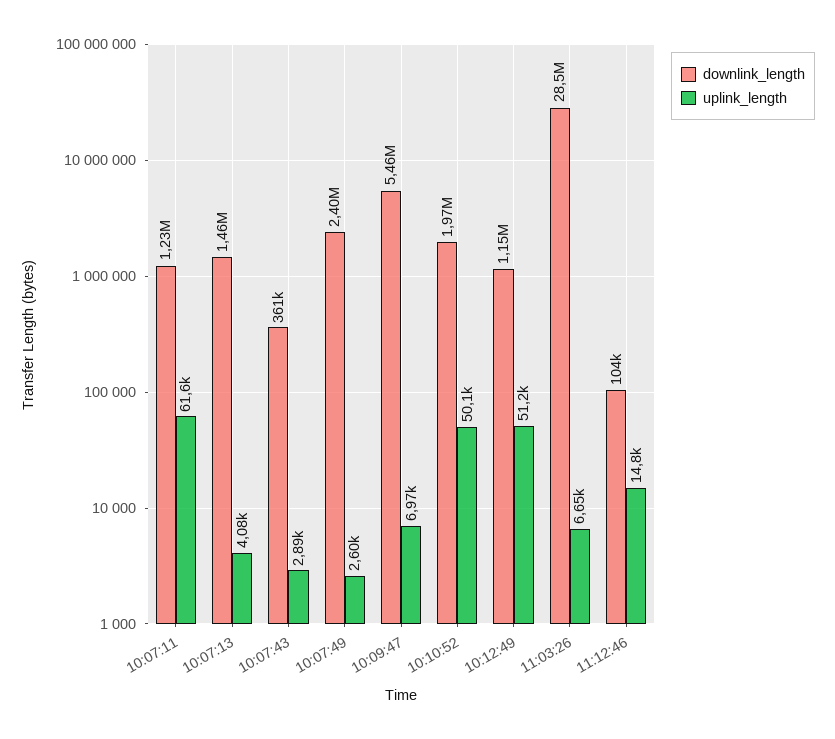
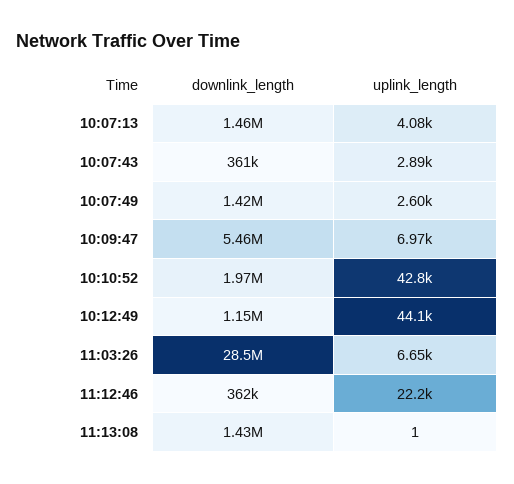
downlink_length, 10:07:11: 1230000 -> none
uplink_length, 10:07:11: 61600 -> none
downlink_length, 10:07:49: 2400000 -> 1420000
uplink_length, 10:10:52: 50100 -> 42800
uplink_length, 10:12:49: 51200 -> 44100
downlink_length, 11:12:46: 104000 -> 362000
uplink_length, 11:12:46: 14800 -> 22200
downlink_length, 11:13:08: none -> 1430000
uplink_length, 11:13:08: none -> 1

